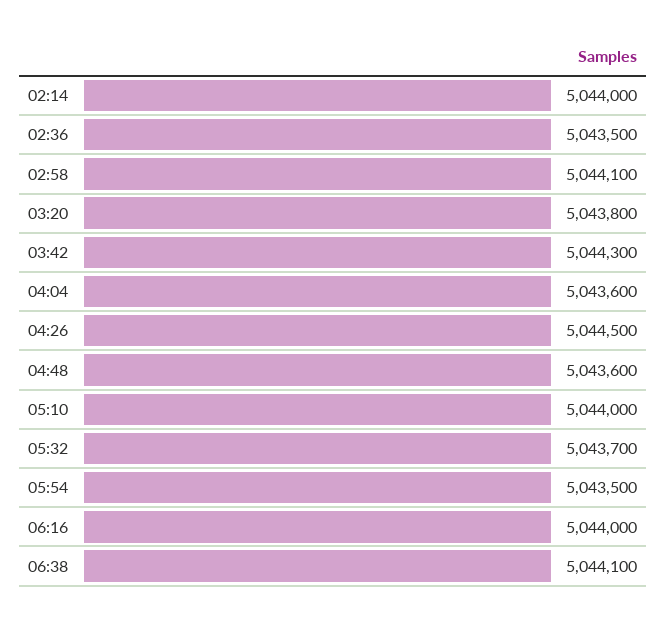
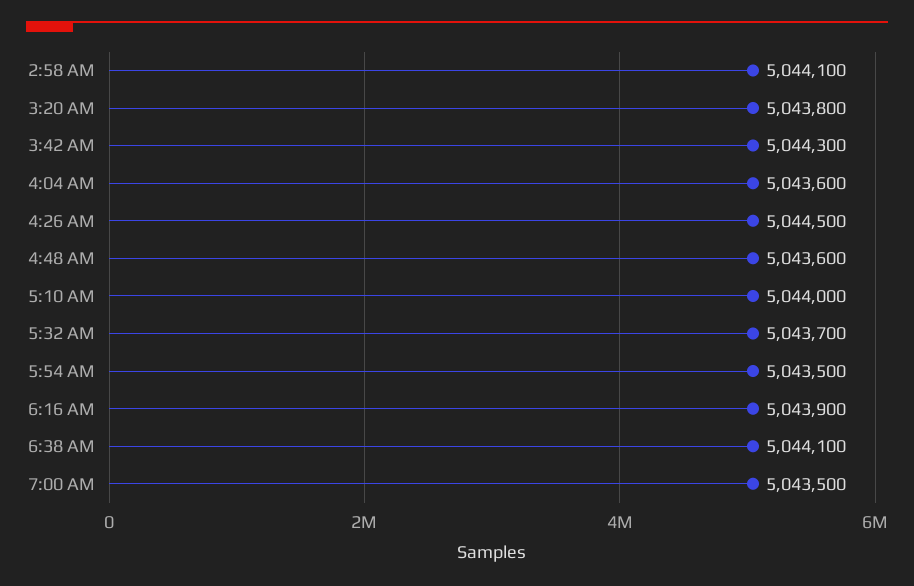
02:14: 5044000 -> none
02:36: 5043500 -> none
06:16: 5044000 -> 5043900
7:00 AM: none -> 5043500

